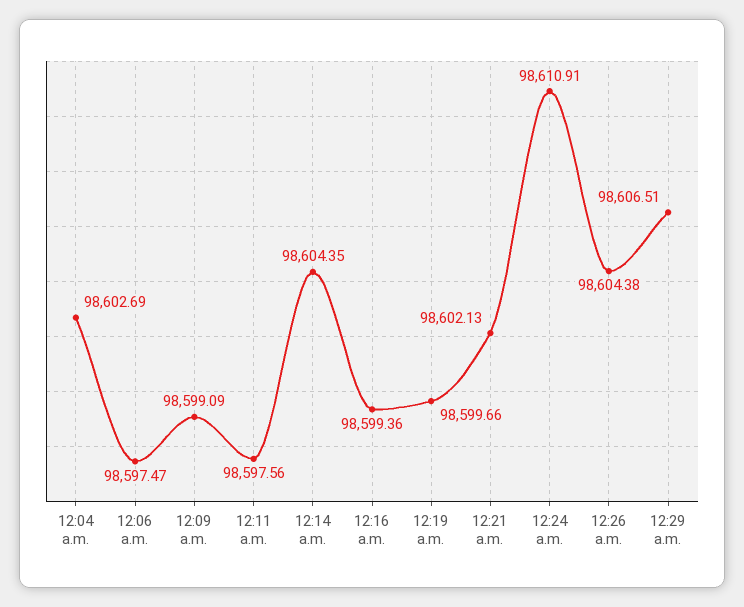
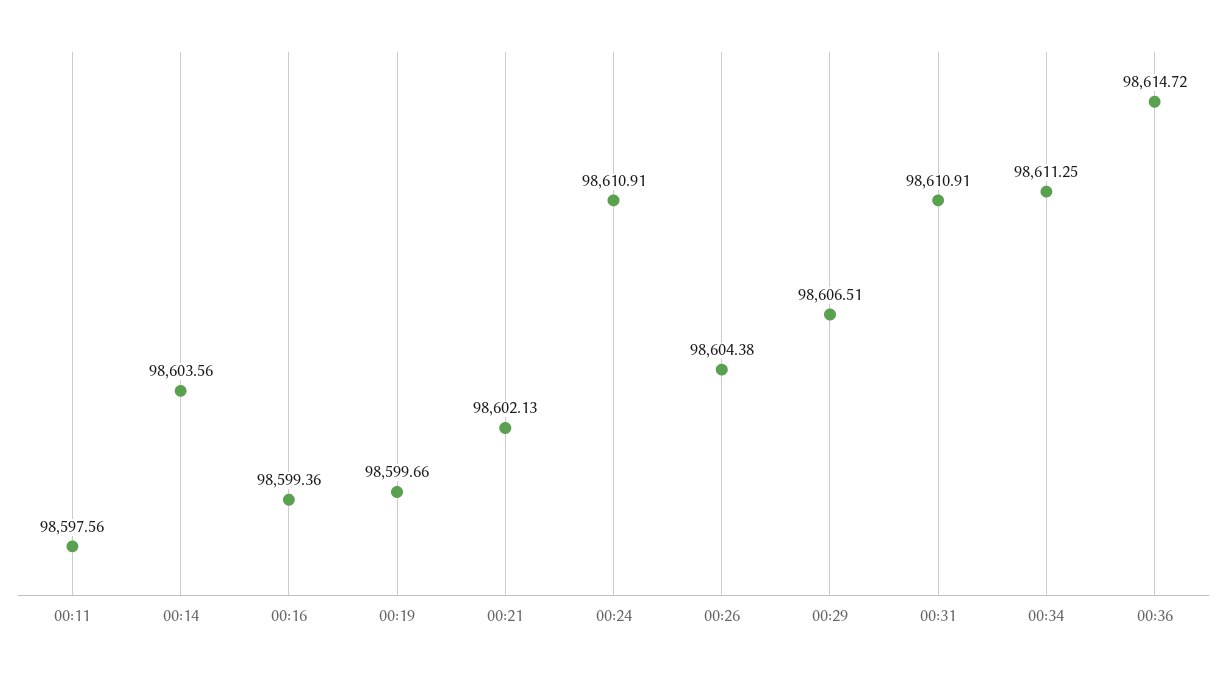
12:04 a.m.: 98602.69 -> none
12:06 a.m.: 98597.47 -> none
12:09 a.m.: 98599.09 -> none
12:14 a.m.: 98604.35 -> 98603.56
00:31: none -> 98610.91
00:34: none -> 98611.25
00:36: none -> 98614.72

